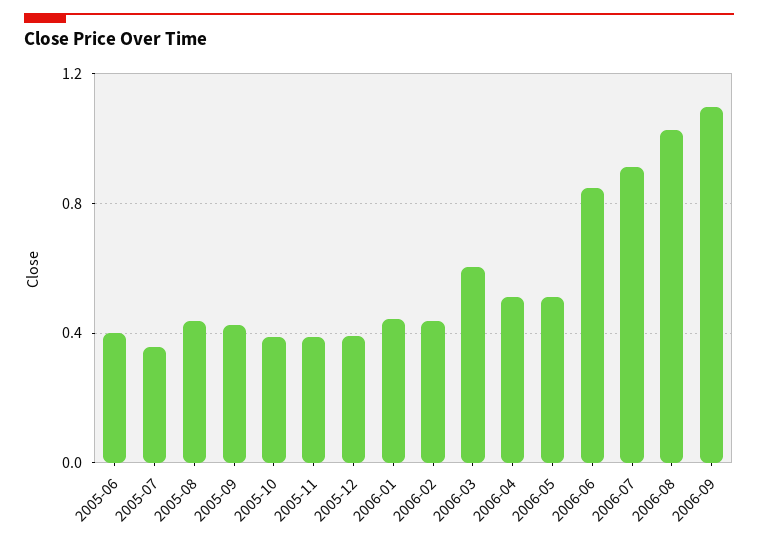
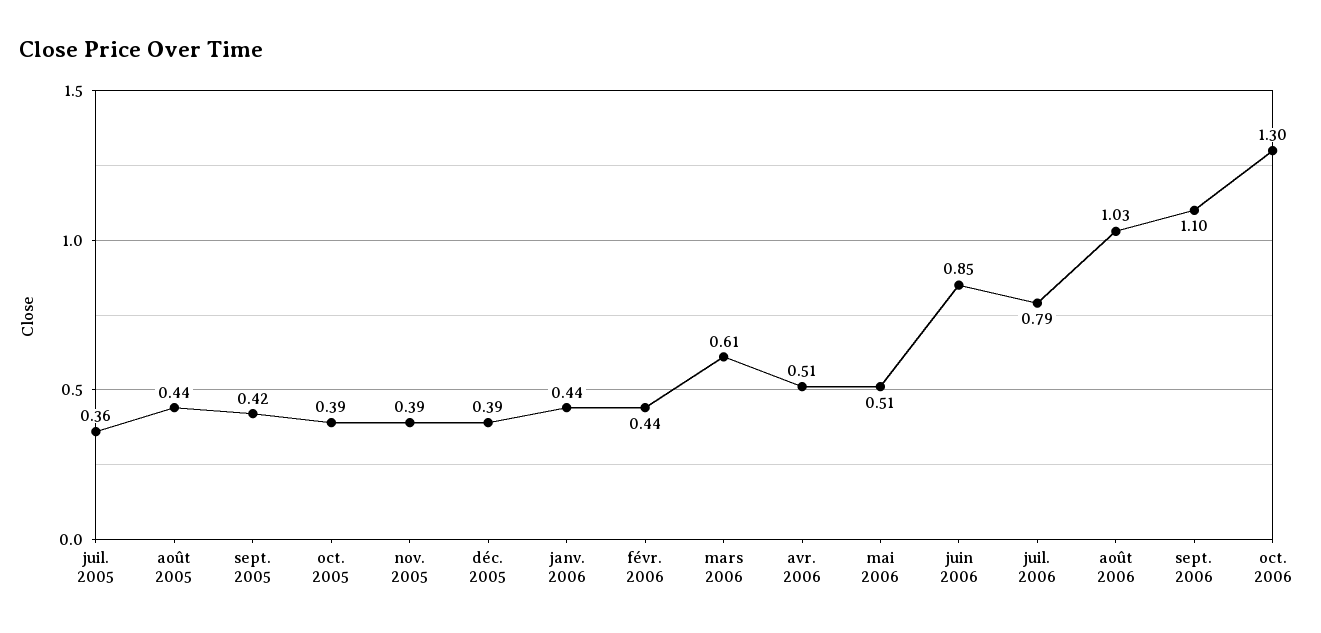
2005-06: 0.4 -> none
2006-07: 0.9 -> 0.79
oct. 2006: none -> 1.3

